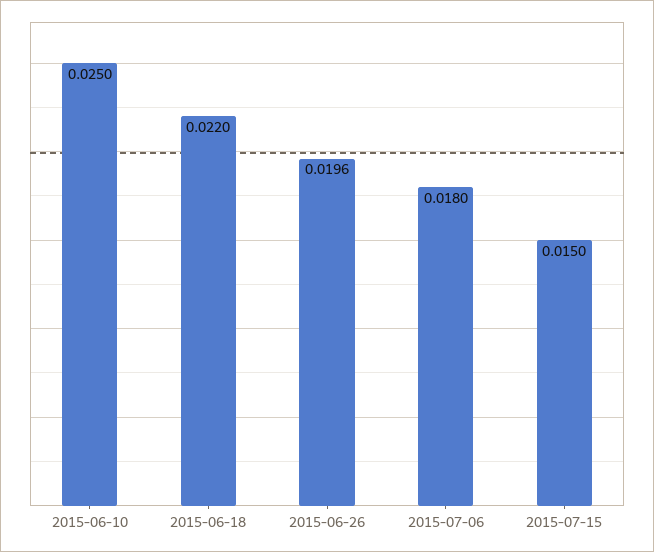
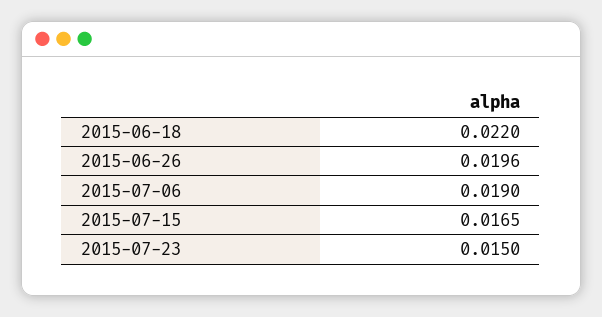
2015-06-10: 0.025 -> none
2015-07-06: 0.018 -> 0.019
2015-07-15: 0.015 -> 0.0165
2015-07-23: none -> 0.015

